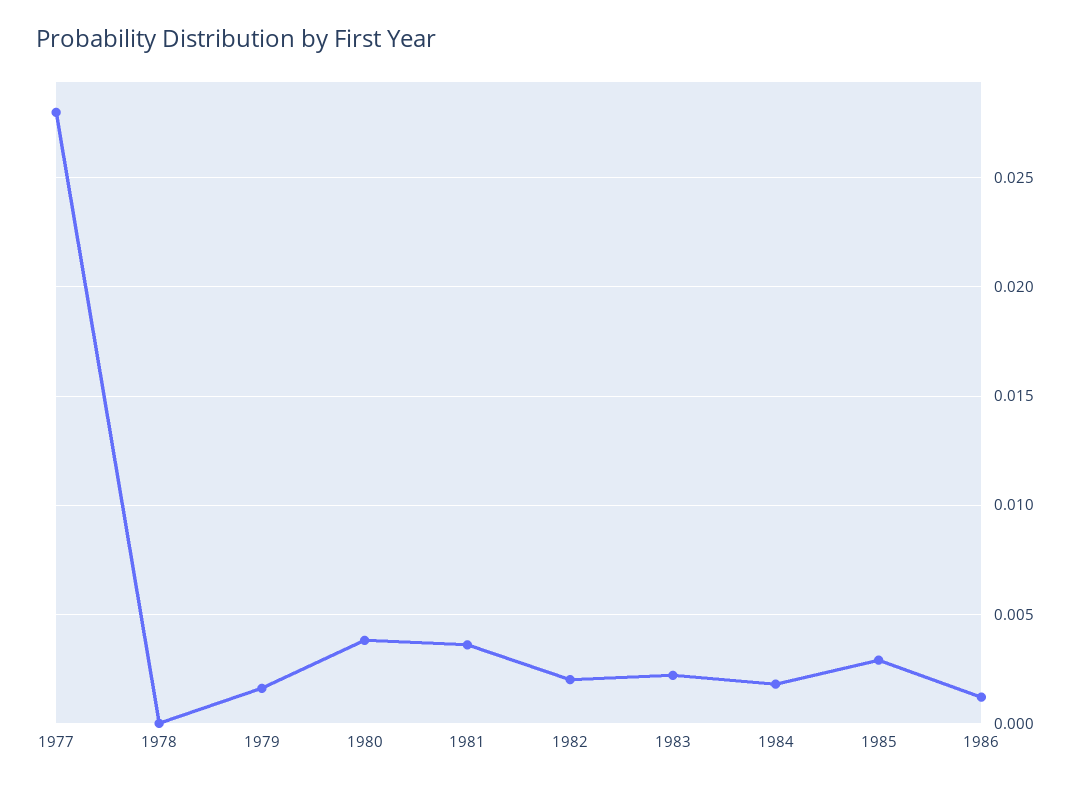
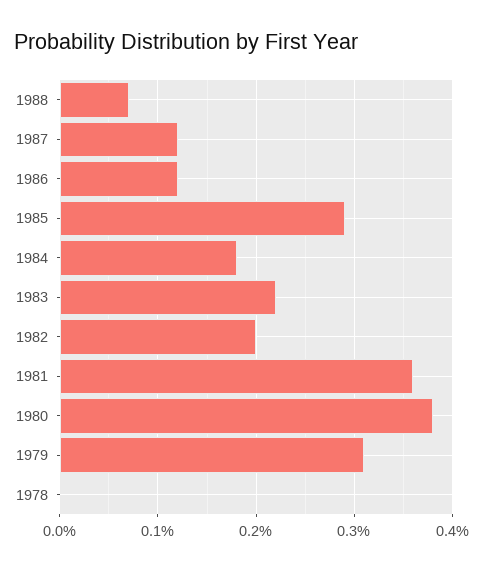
1977: 0.028 -> none
1979: 0.0015 -> 0.0031
1988: none -> 0.0007
1987: none -> 0.0012

